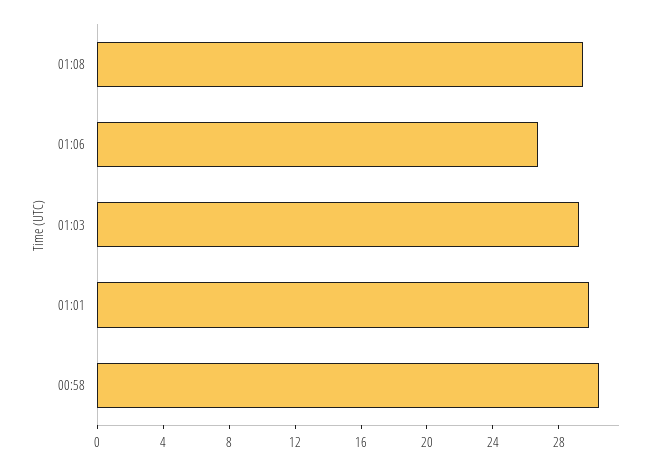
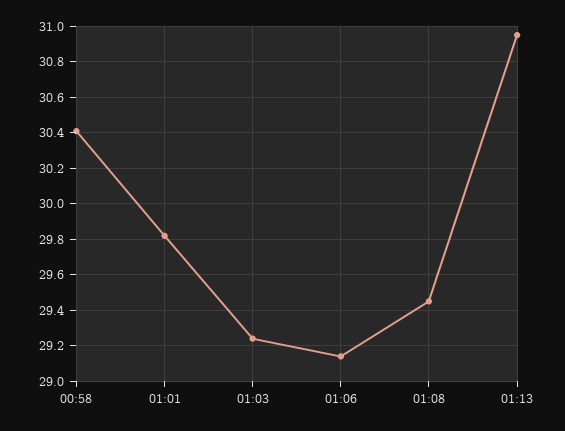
01:06: 27 -> 29.15
01:13: none -> 30.95

